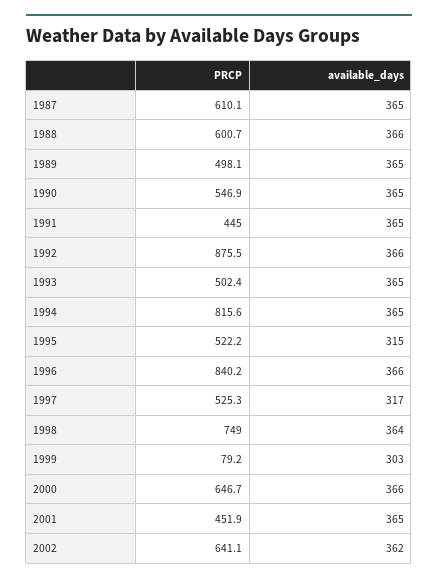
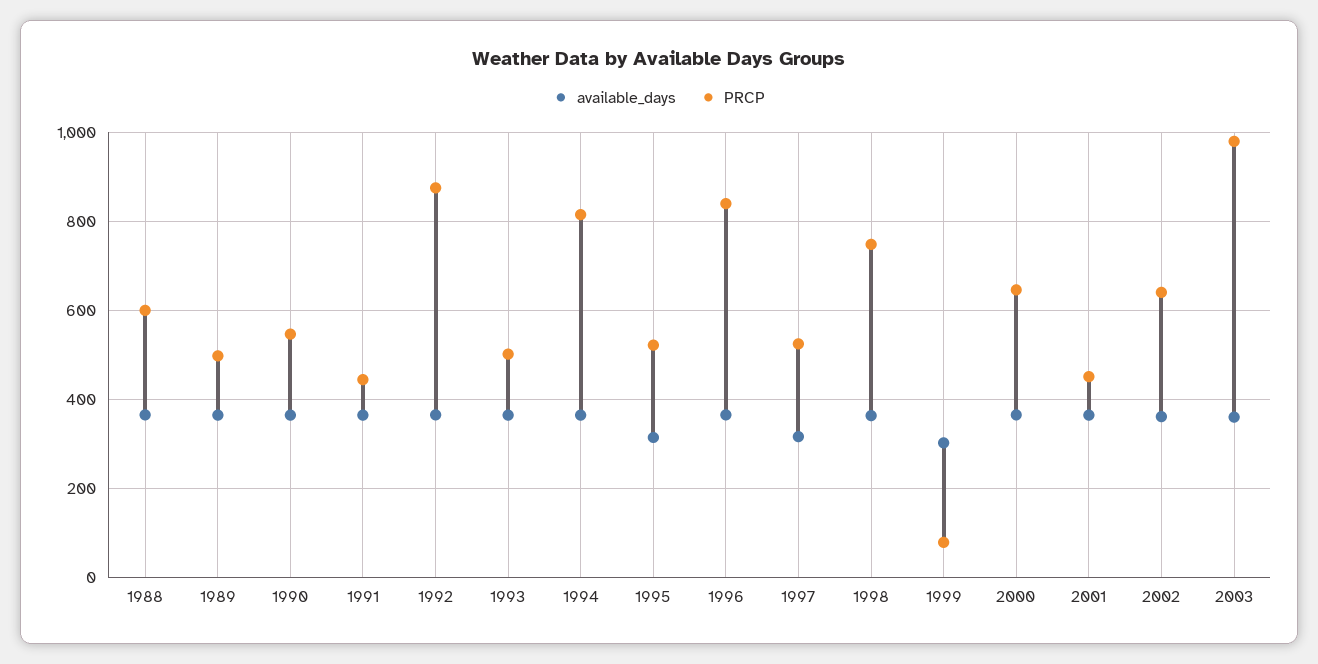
PRCP, 1987: 610.1 -> none
available_days, 1987: 365 -> none
available_days, 2003: none -> 360
PRCP, 2003: none -> 980

